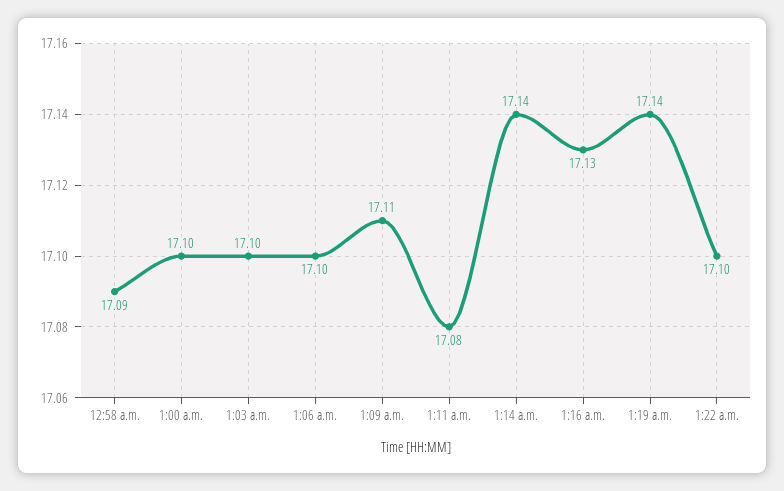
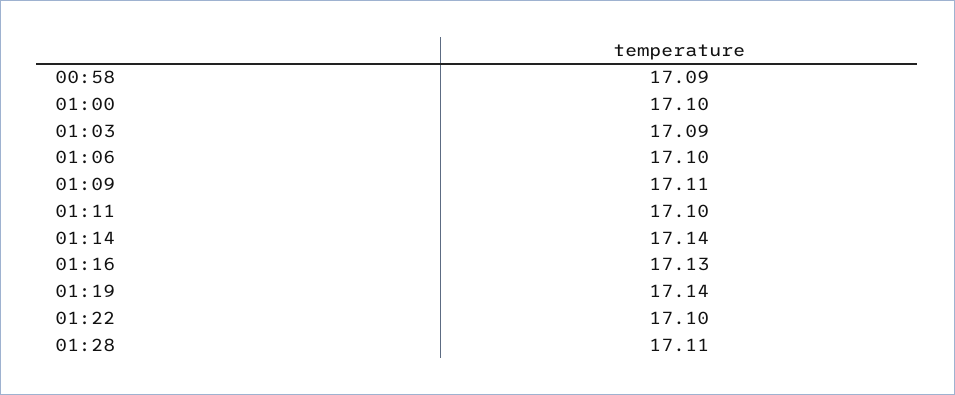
1:03 a.m.: 17.1 -> 17.09
1:11 a.m.: 17.08 -> 17.1
01:28: none -> 17.11

